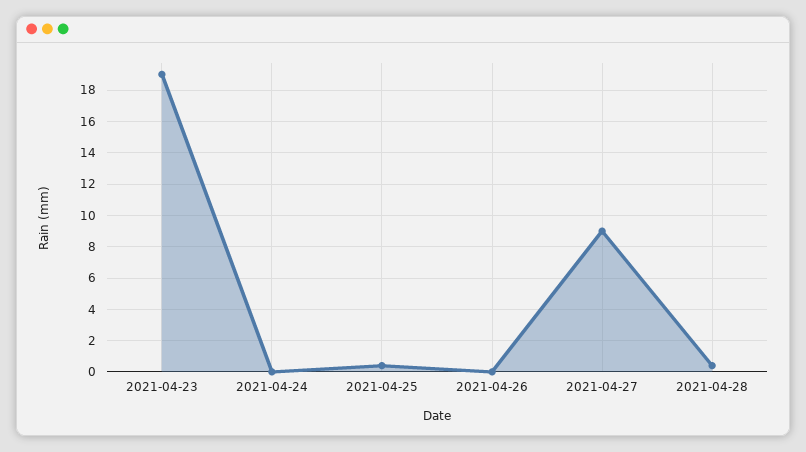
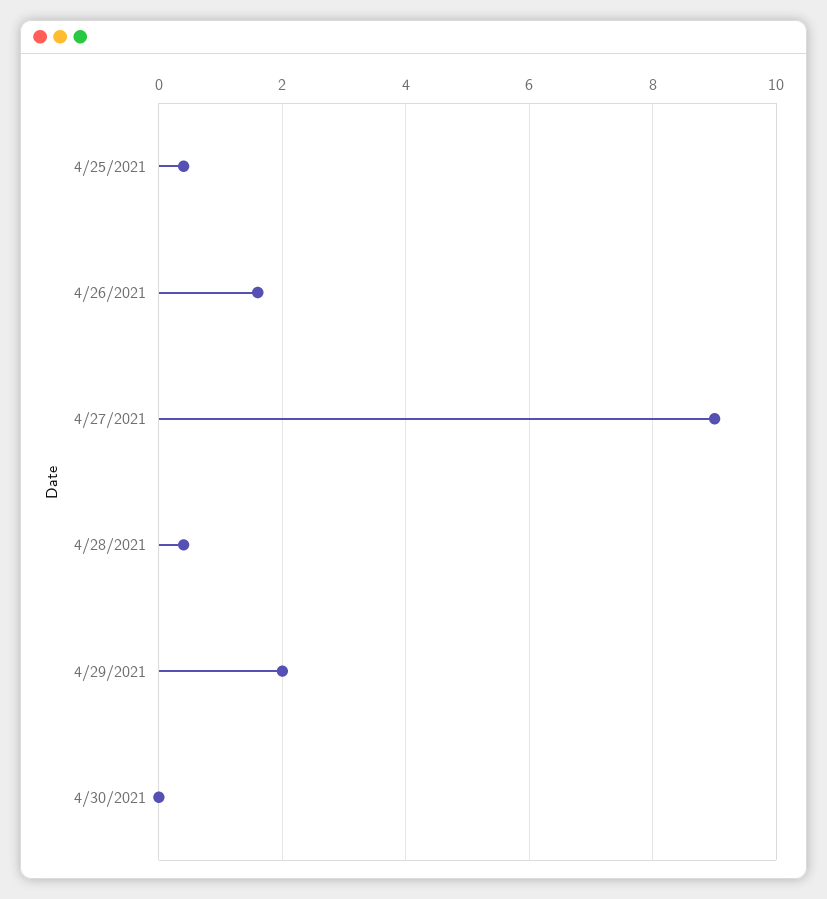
2021-04-23: 19 -> none
2021-04-24: 0 -> none
2021-04-26: 0 -> 1.5
4/29/2021: none -> 2
4/30/2021: none -> 0

